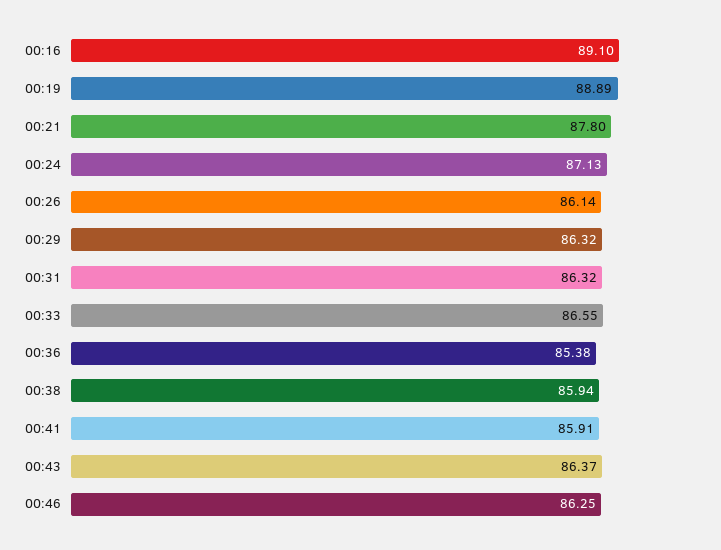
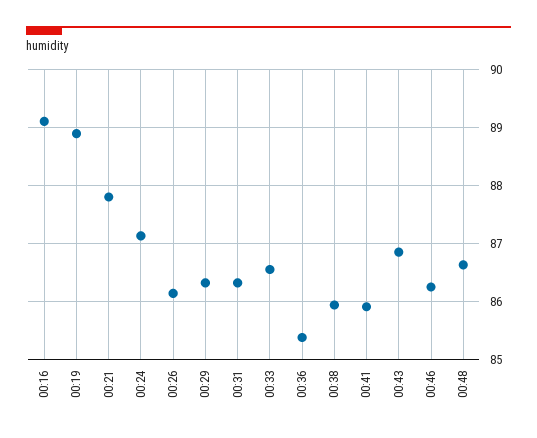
00:43: 86.37 -> 86.8
00:48: none -> 86.6

